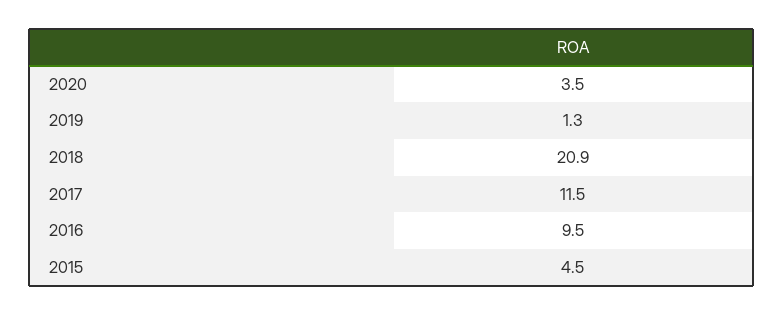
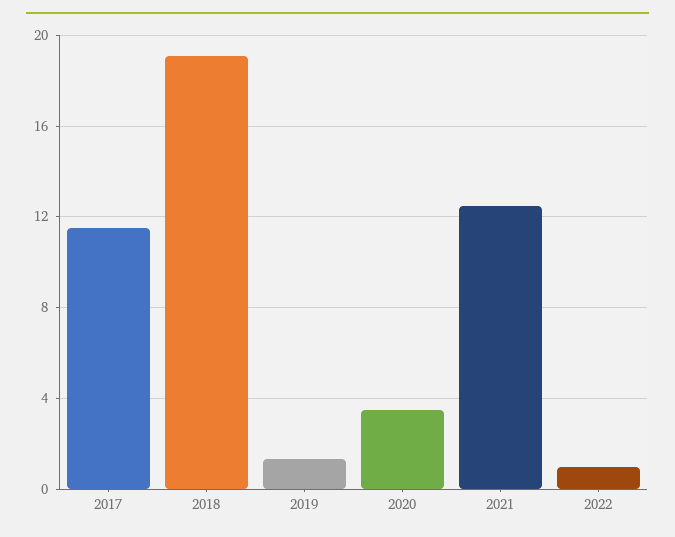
2018: 20.9 -> 19
2016: 9.5 -> none
2015: 4.5 -> none
2021: none -> 12.5
2022: none -> 1

